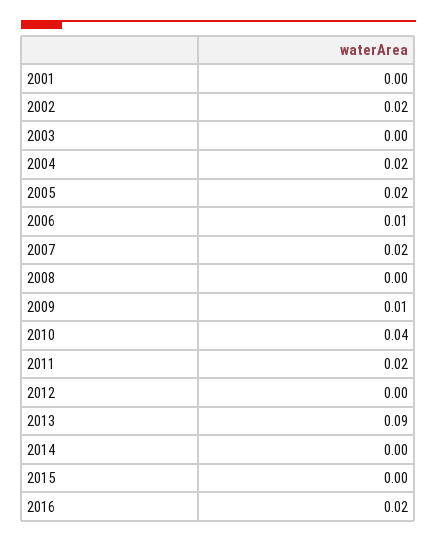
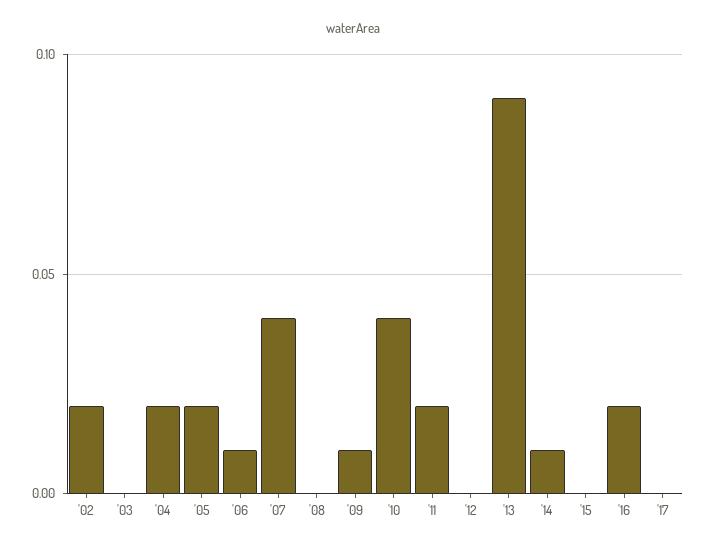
2001: 0 -> none
2007: 0.02 -> 0.04
2014: 0 -> 0.01
'17: none -> 0

